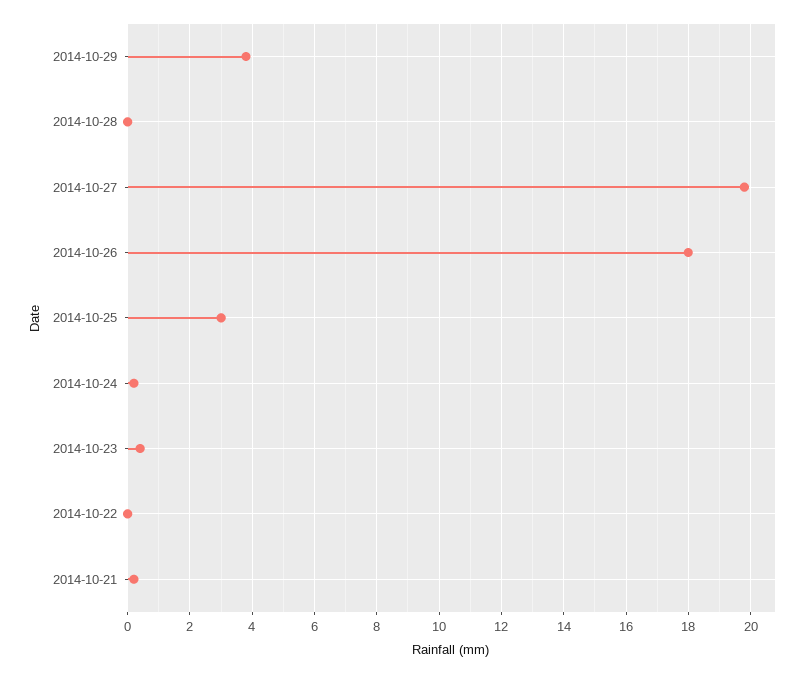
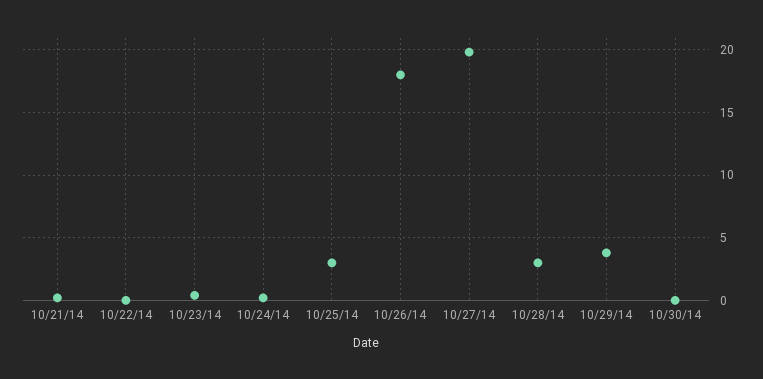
2014-10-28: 0 -> 3
10/30/14: none -> 0

